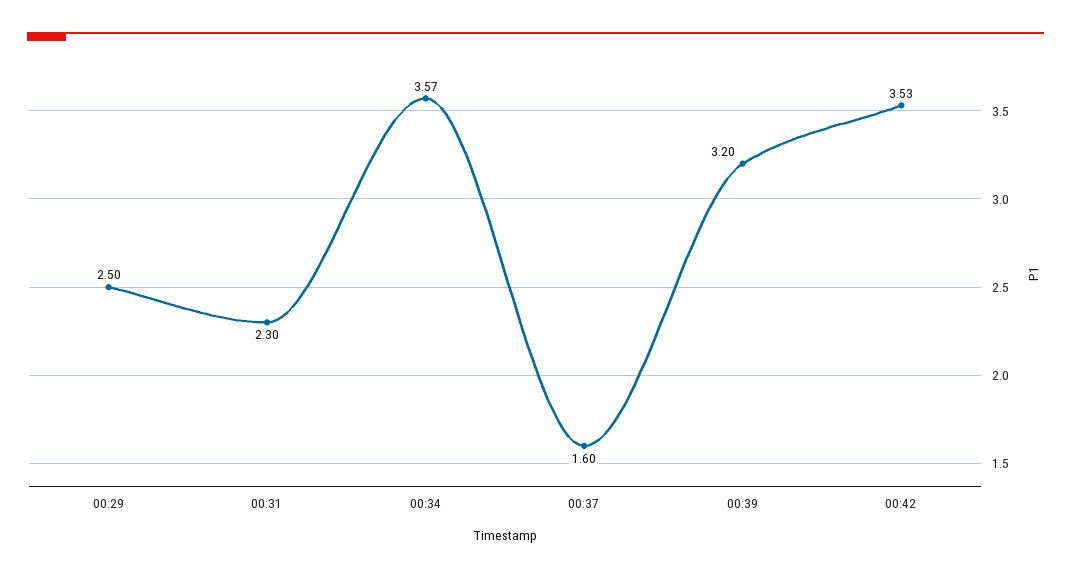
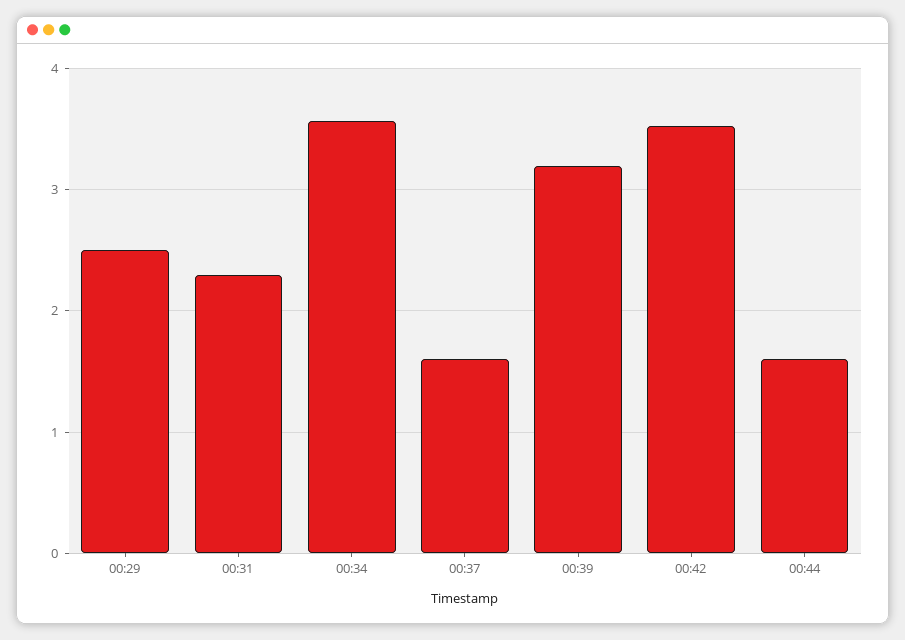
00:44: none -> 1.6

